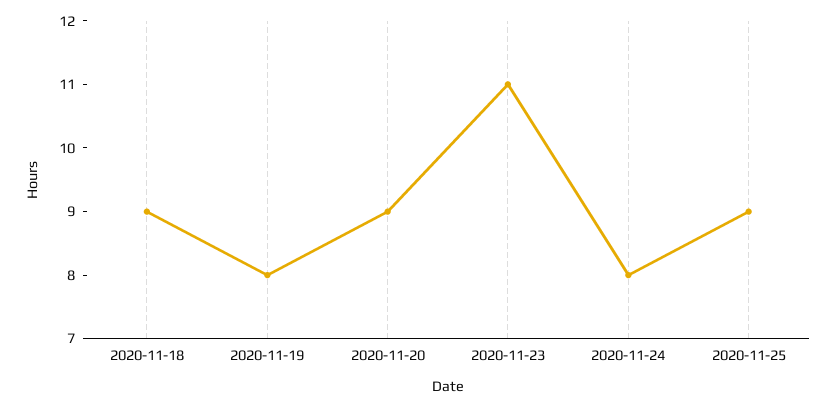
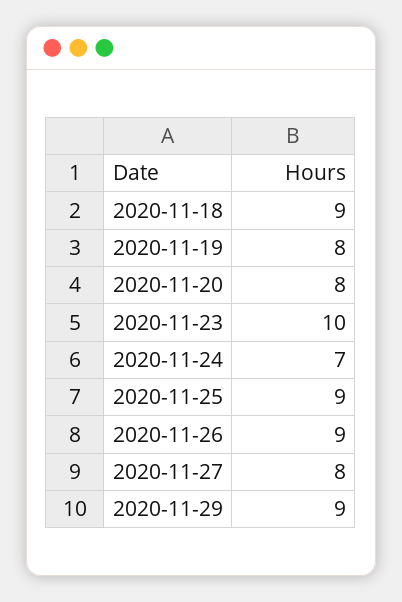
2020-11-20: 9 -> 8
2020-11-23: 11 -> 10
2020-11-24: 8 -> 7
2020-11-26: none -> 9
2020-11-27: none -> 8
2020-11-29: none -> 9

